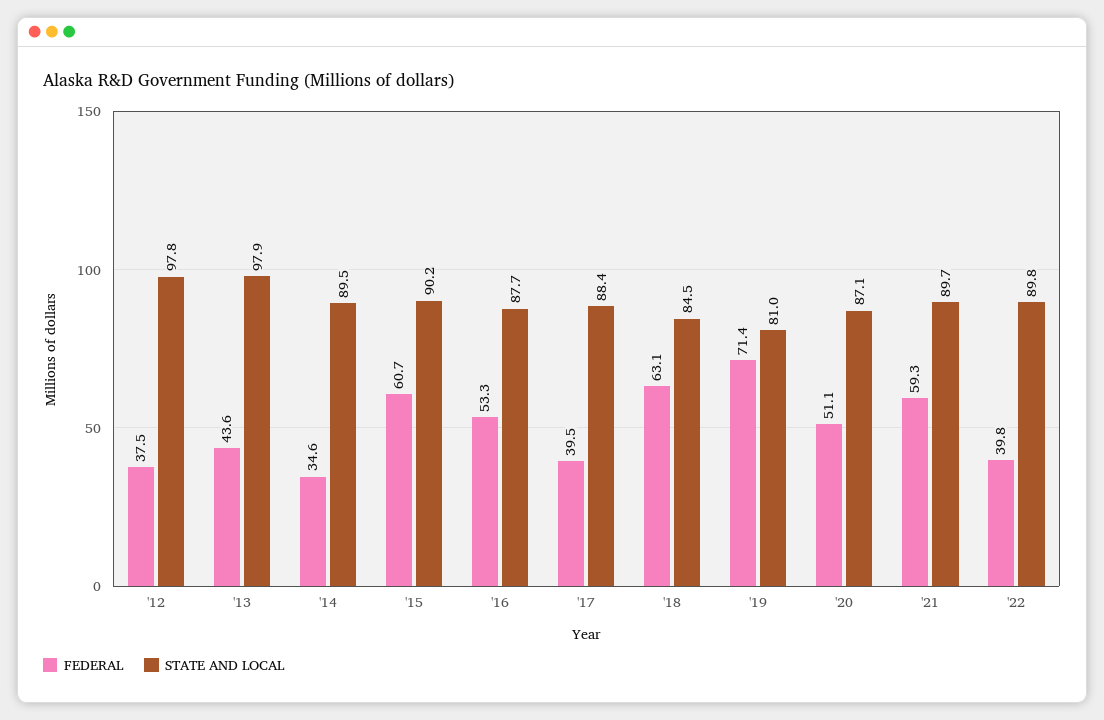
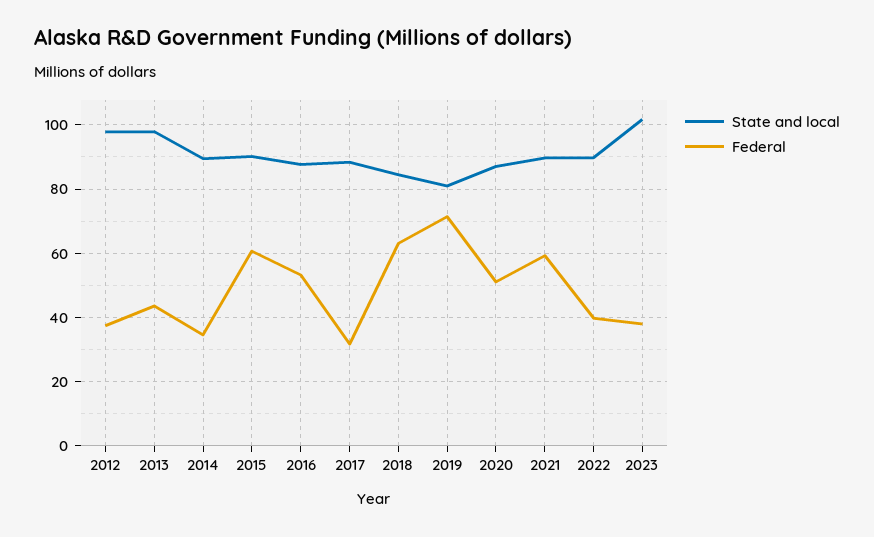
FEDERAL, '17: 39.5 -> 32
STATE AND LOCAL, 2023: none -> 102
FEDERAL, 2023: none -> 38

